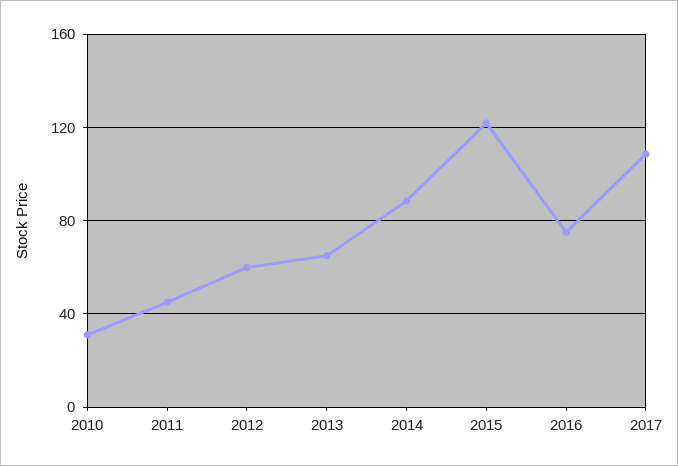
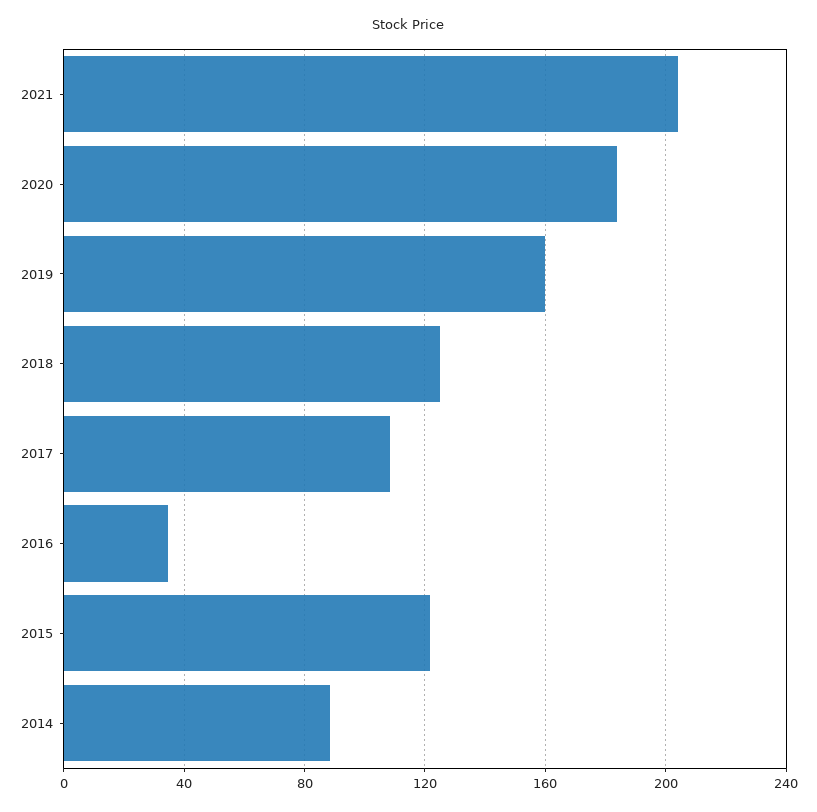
2010: 30 -> none
2011: 45 -> none
2012: 60 -> none
2013: 65 -> none
2016: 75 -> 35
2021: none -> 205
2020: none -> 185
2019: none -> 160
2018: none -> 125

